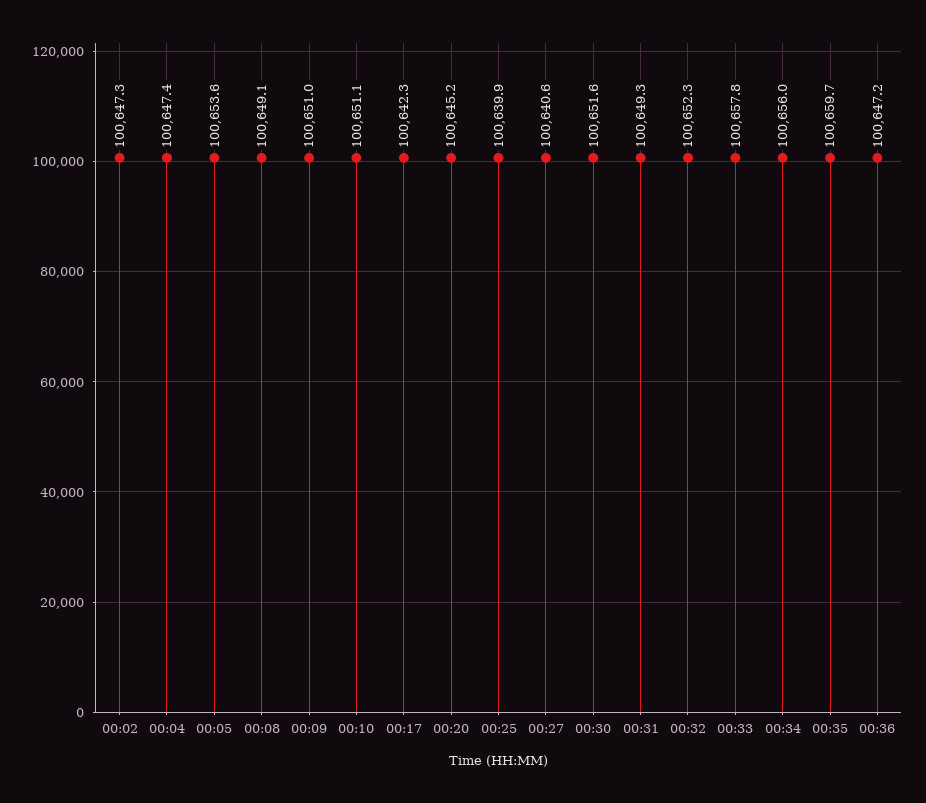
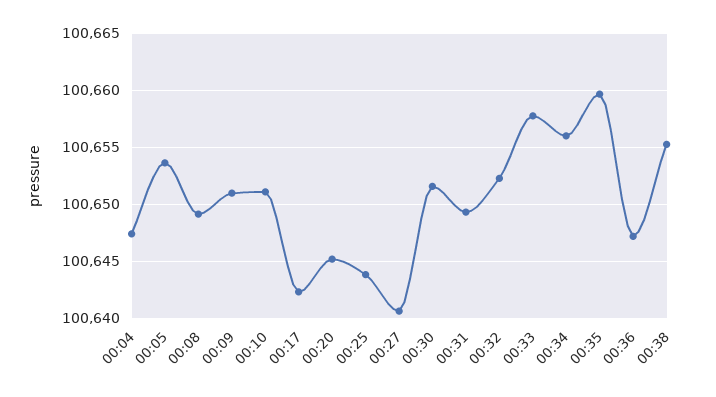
00:02: 100647.3 -> none
00:25: 100639.9 -> 100644
00:38: none -> 100655

